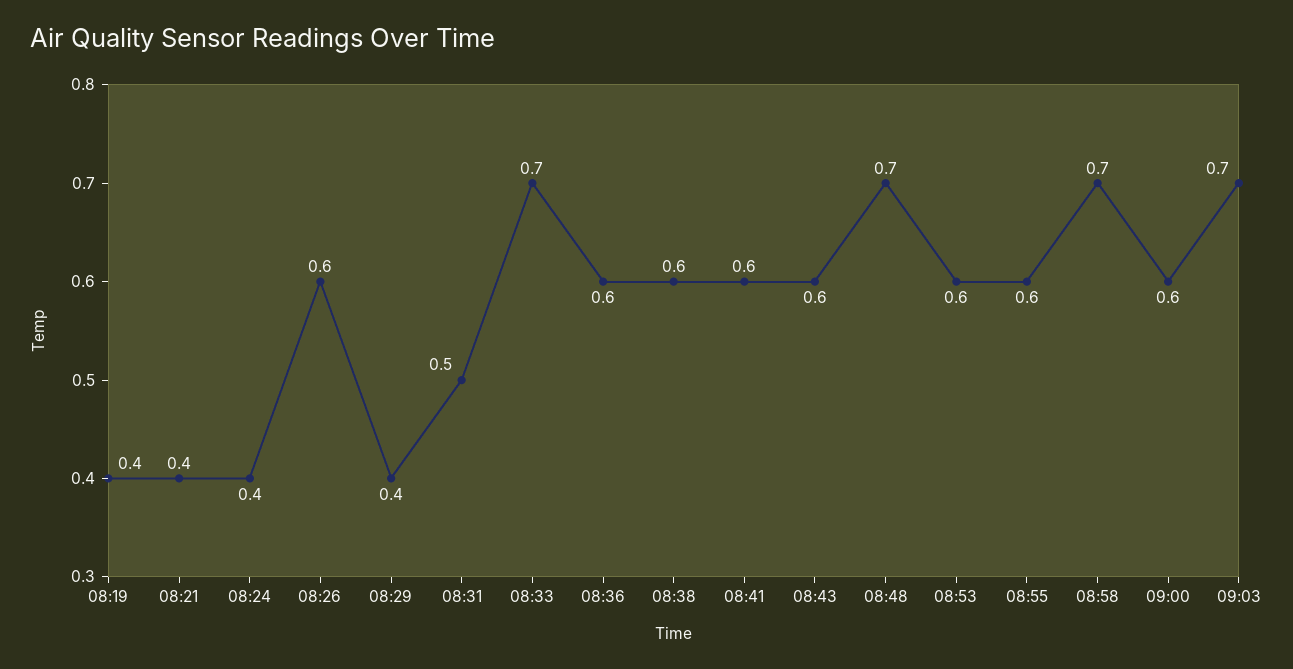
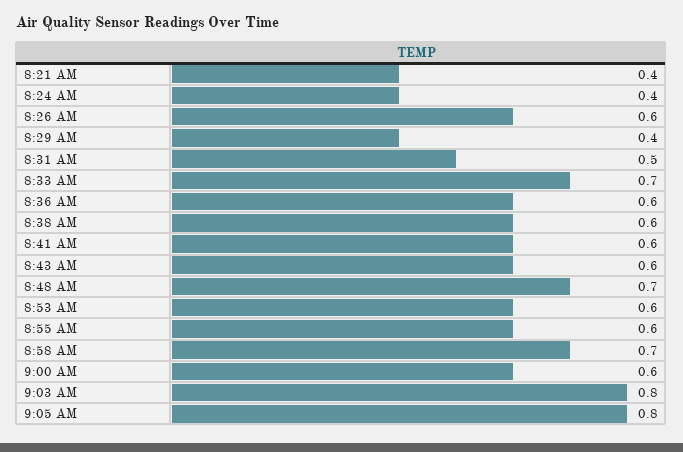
08:19: 0.4 -> none
09:03: 0.7 -> 0.8
9:05 AM: none -> 0.8

